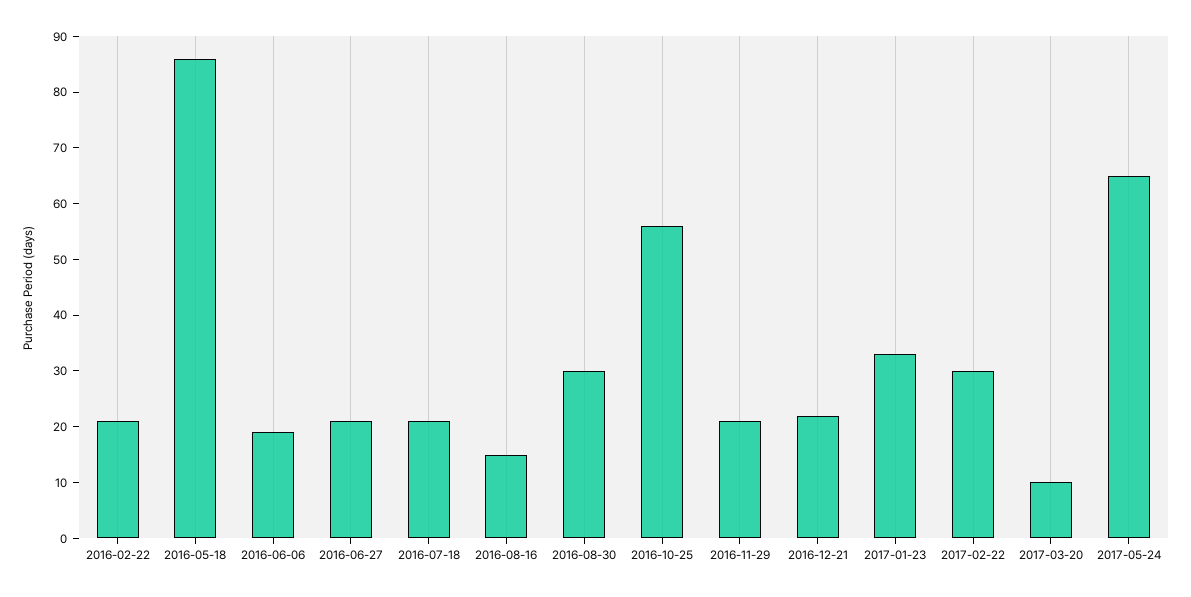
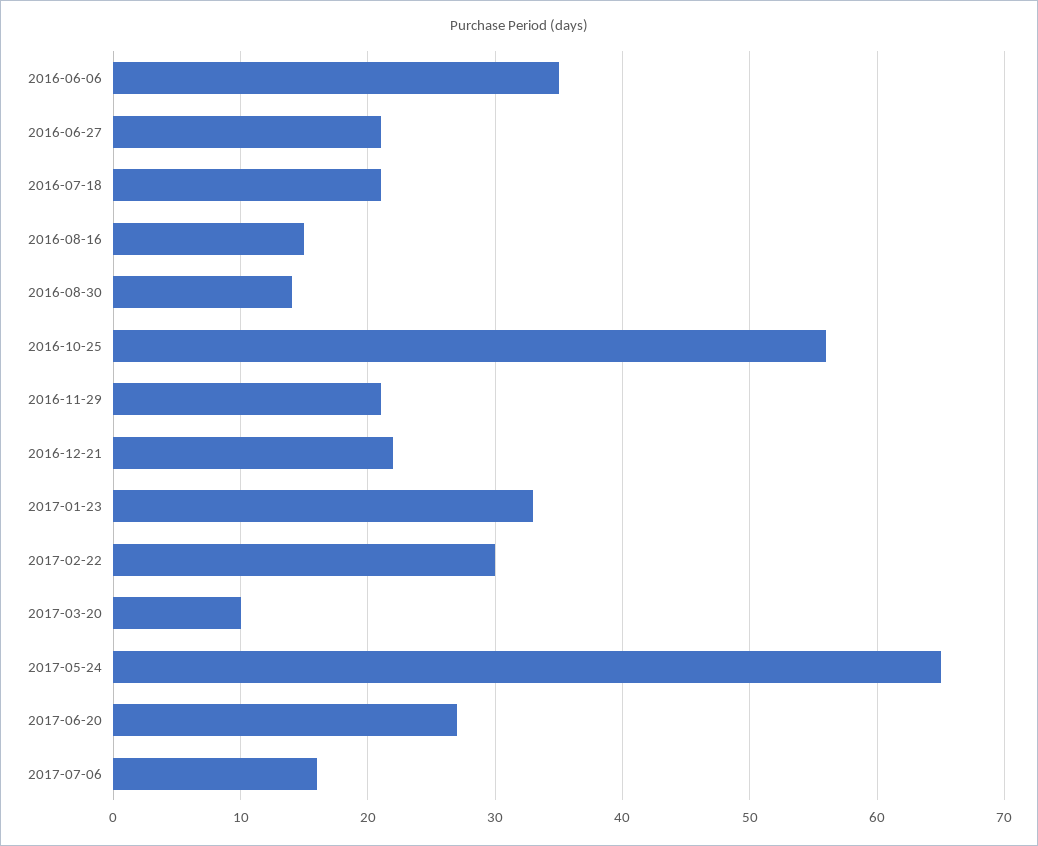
2016-02-22: 20 -> none
2016-05-18: 85 -> none
2016-06-06: 20 -> 35
2016-08-30: 30 -> 14
2017-06-20: none -> 27
2017-07-06: none -> 16

